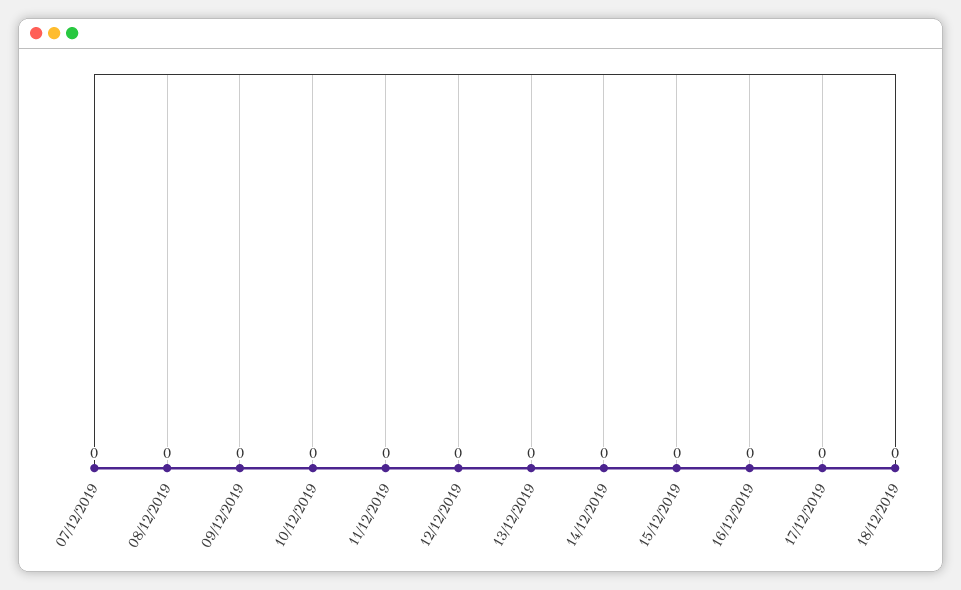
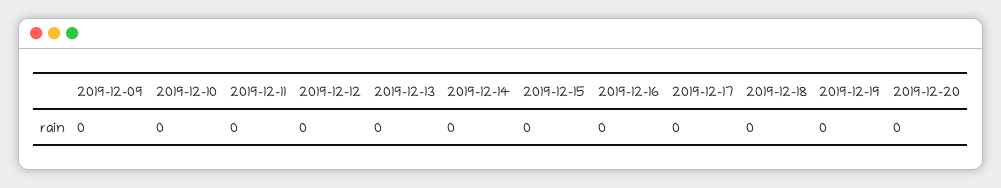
07/12/2019: 0 -> none
08/12/2019: 0 -> none
2019-12-19: none -> 0
2019-12-20: none -> 0

